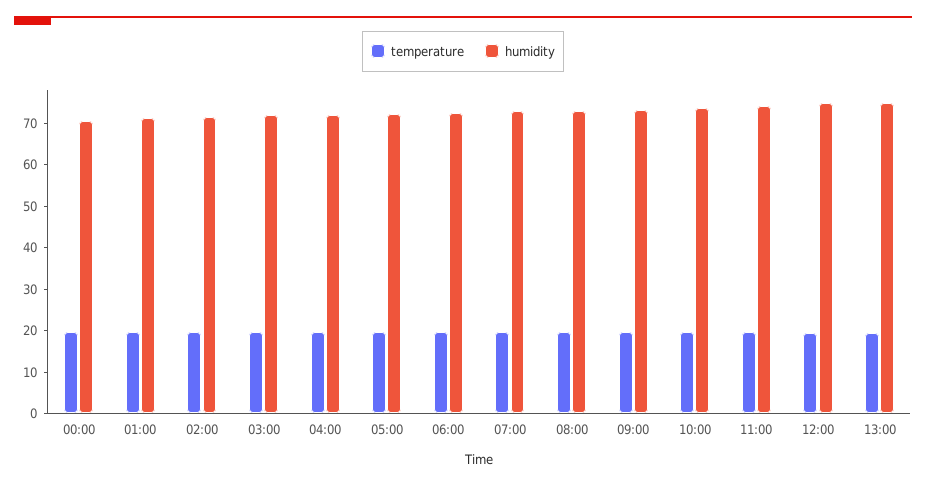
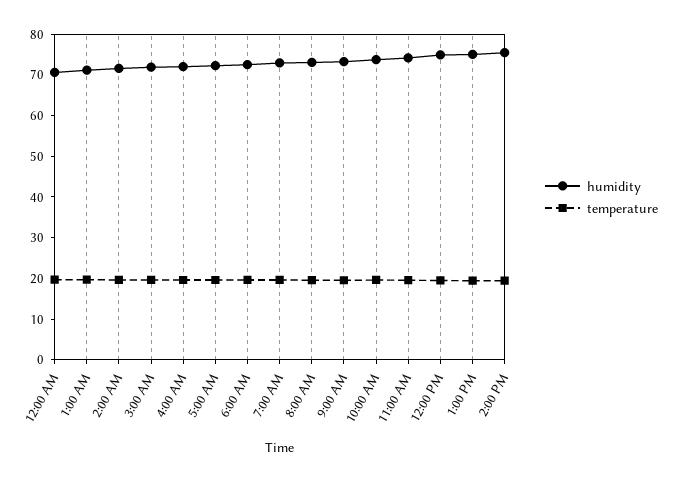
humidity, 2:00 PM: none -> 76
temperature, 2:00 PM: none -> 20

